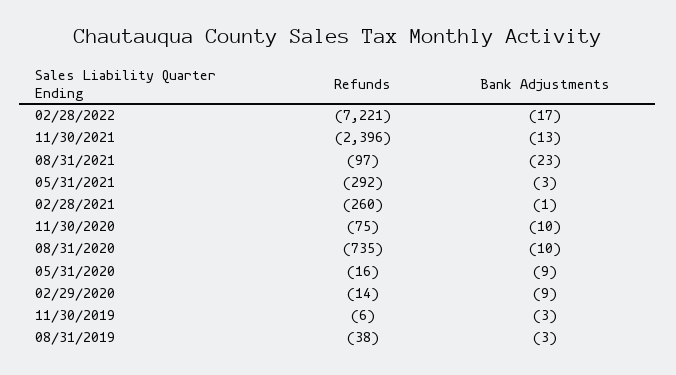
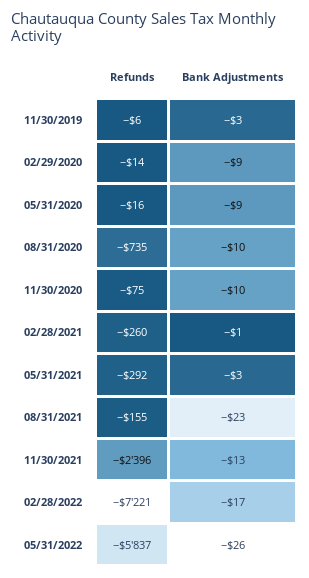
Refunds, 08/31/2021: -97 -> -155
Refunds, 08/31/2019: -38 -> none
Bank Adjustments, 08/31/2019: -3 -> none
Refunds, 05/31/2022: none -> -5837
Bank Adjustments, 05/31/2022: none -> -26

